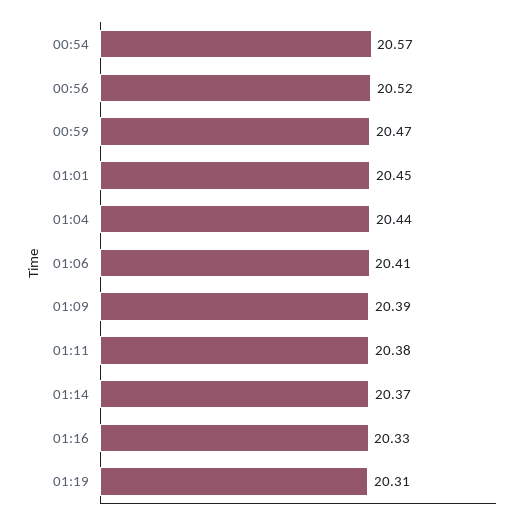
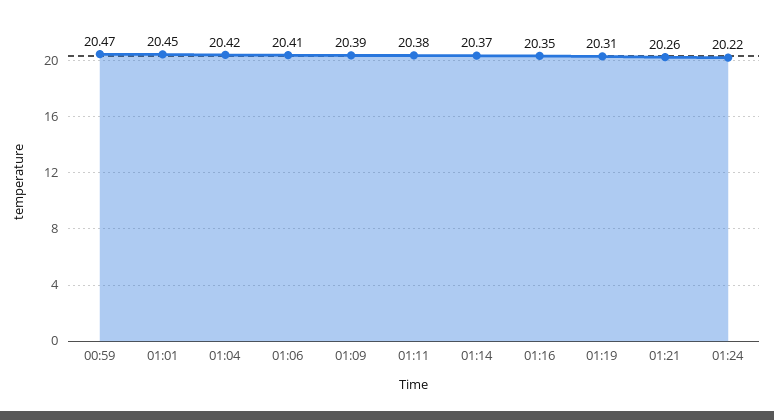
00:54: 20.57 -> none
00:56: 20.52 -> none
01:04: 20.44 -> 20.42
01:16: 20.33 -> 20.35
01:21: none -> 20.26
01:24: none -> 20.22

